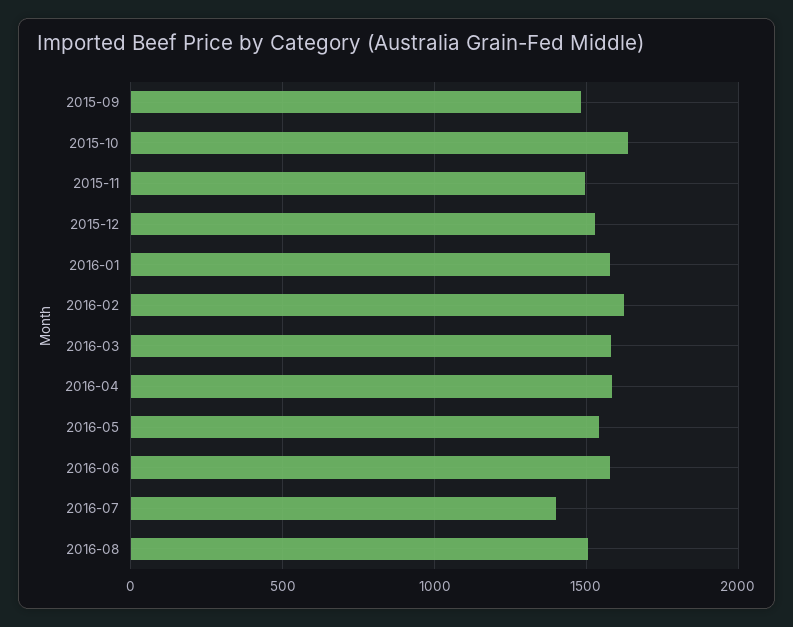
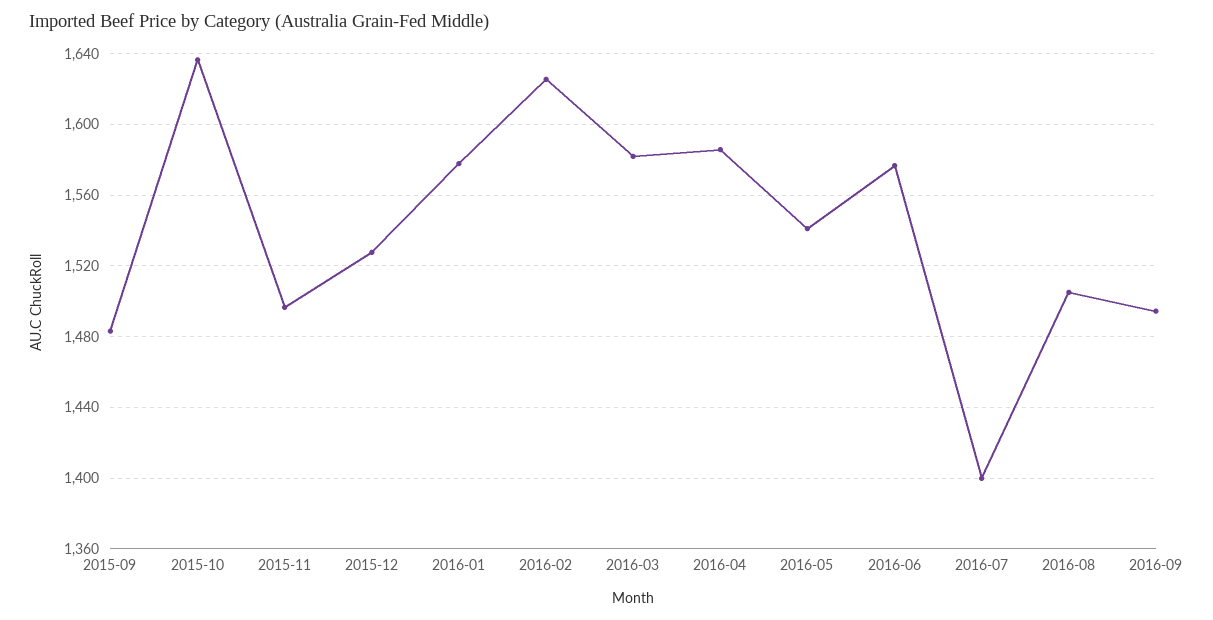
2016-09: none -> 1495

